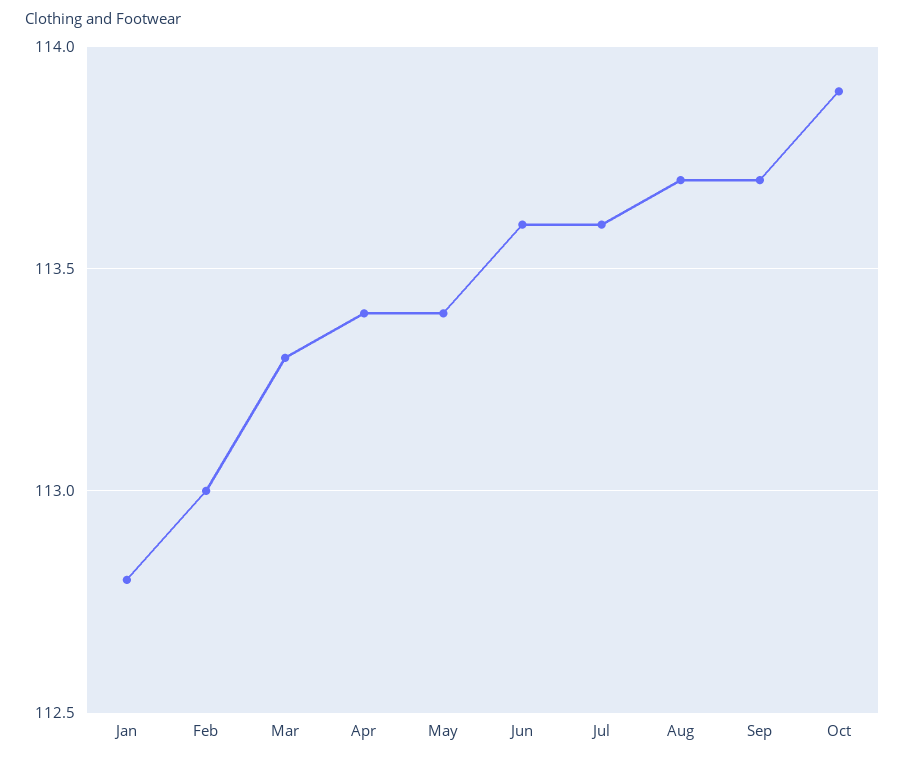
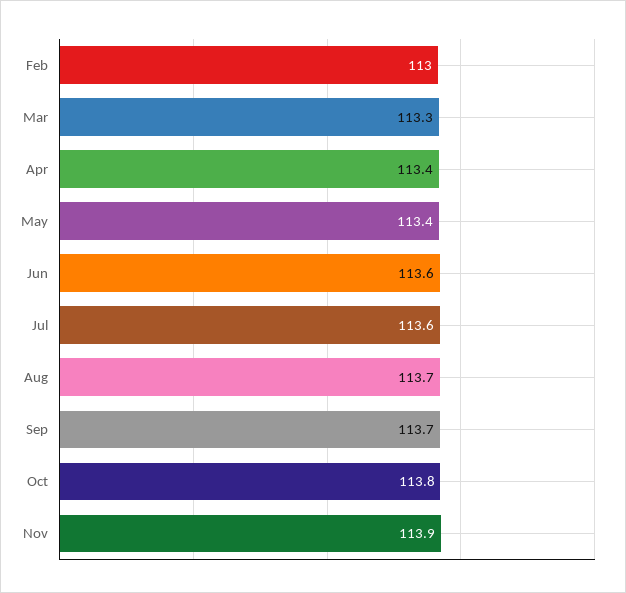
Jan: 112.8 -> none
Oct: 113.9 -> 113.8
Nov: none -> 113.9

